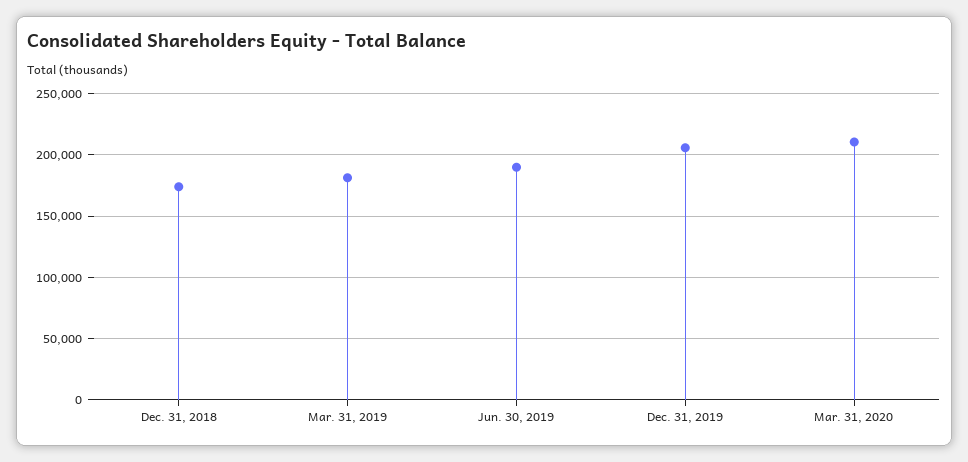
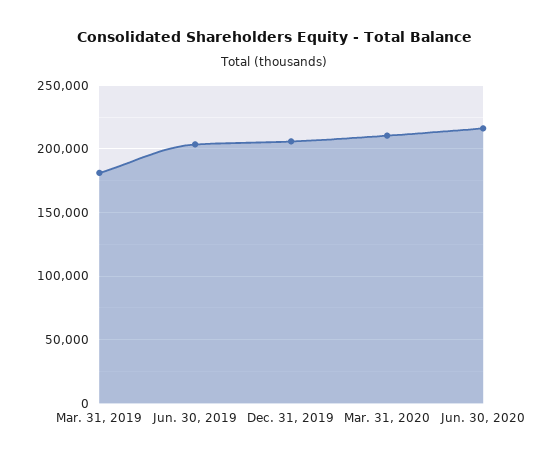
Dec. 31, 2018: 175000 -> none
Jun. 30, 2019: 190000 -> 205000
Jun. 30, 2020: none -> 215000

